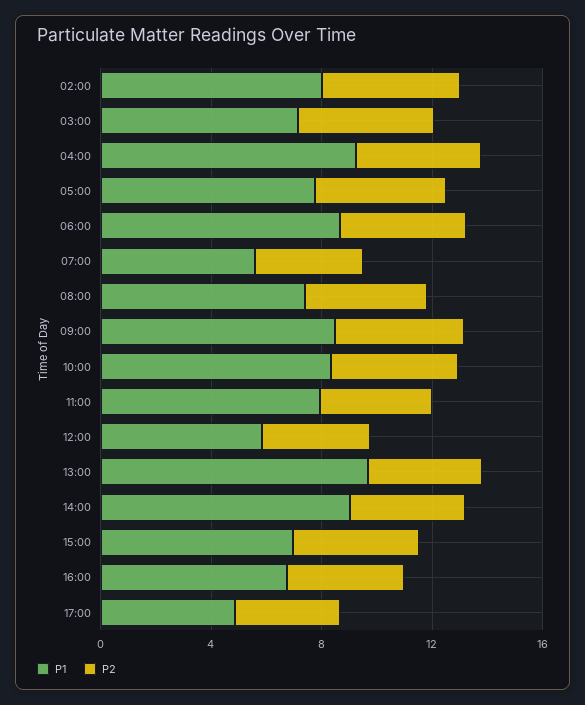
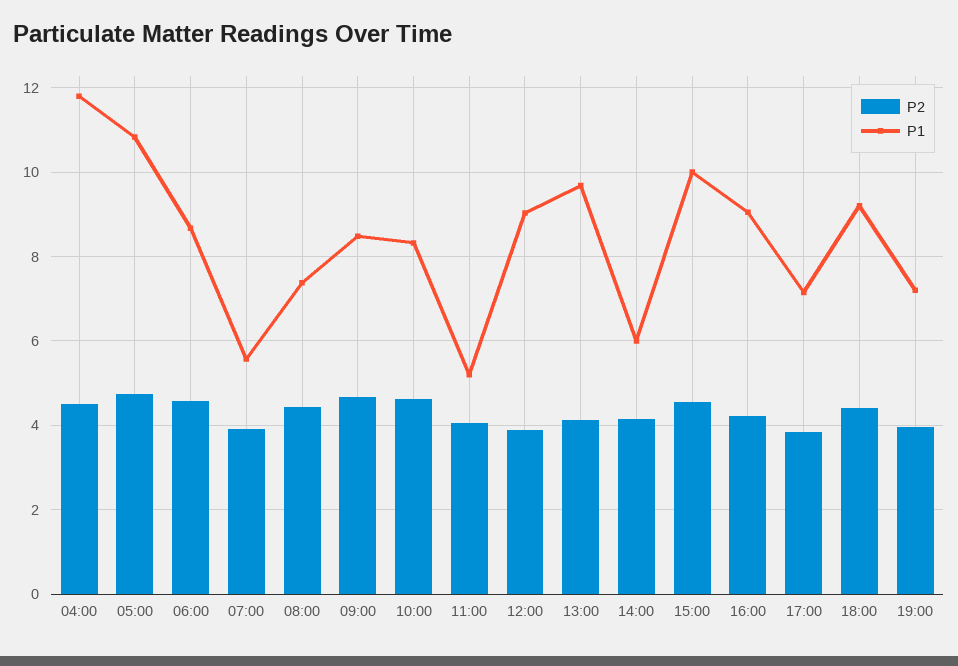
P1, 02:00: 8 -> none
P2, 02:00: 5 -> none
P1, 03:00: 7 -> none
P2, 03:00: 5 -> none
P1, 04:00: 9 -> 11.8
P1, 05:00: 8 -> 10.8
P1, 11:00: 8 -> 5.2
P1, 12:00: 6 -> 9
P1, 14:00: 9 -> 6
P1, 15:00: 7 -> 10
P1, 16:00: 7 -> 9
P1, 17:00: 5 -> 7.2
P2, 18:00: none -> 4.4
P1, 18:00: none -> 9.2
P2, 19:00: none -> 4
P1, 19:00: none -> 7.2

